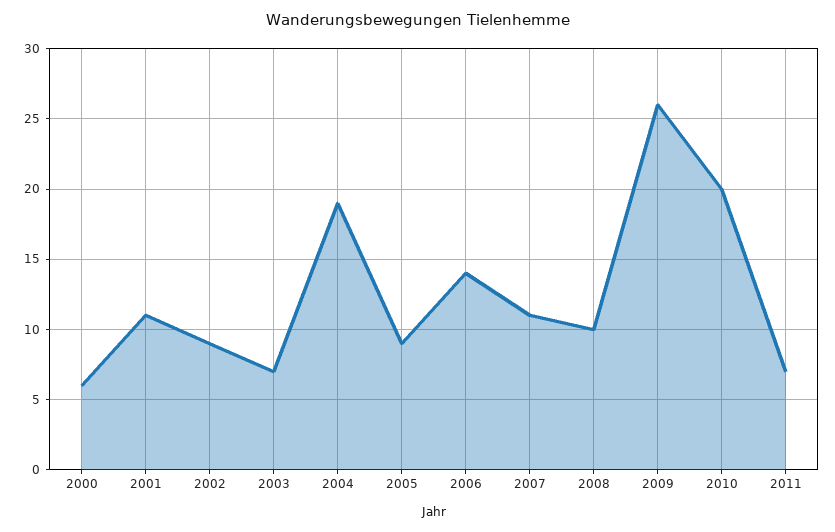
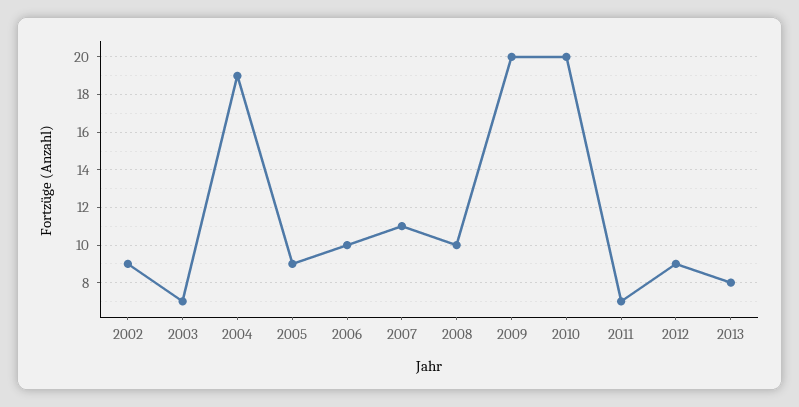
2000: 6 -> none
2001: 11 -> none
2006: 14 -> 10
2009: 26 -> 20
2012: none -> 9
2013: none -> 8

